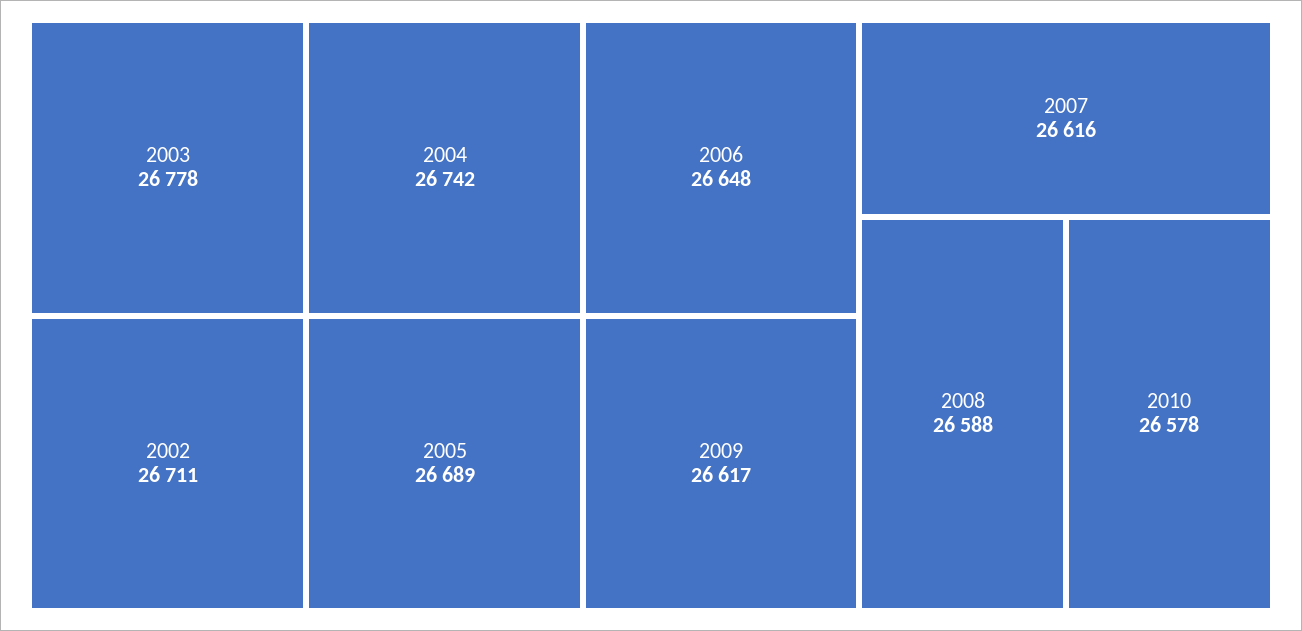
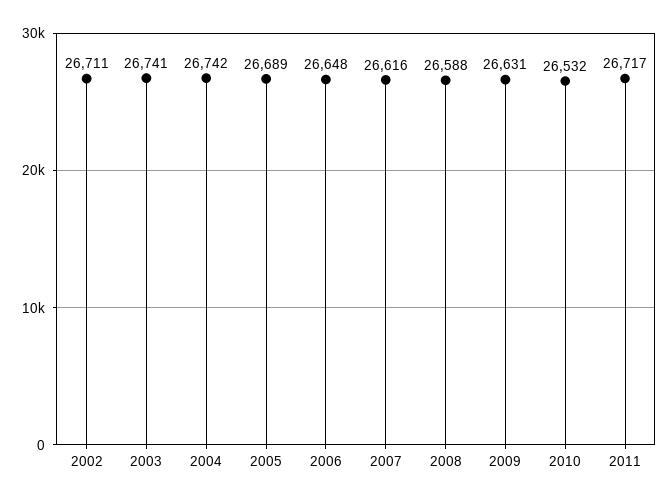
2003: 26778 -> 26741
2009: 26617 -> 26631
2010: 26578 -> 26532
2011: none -> 26717

